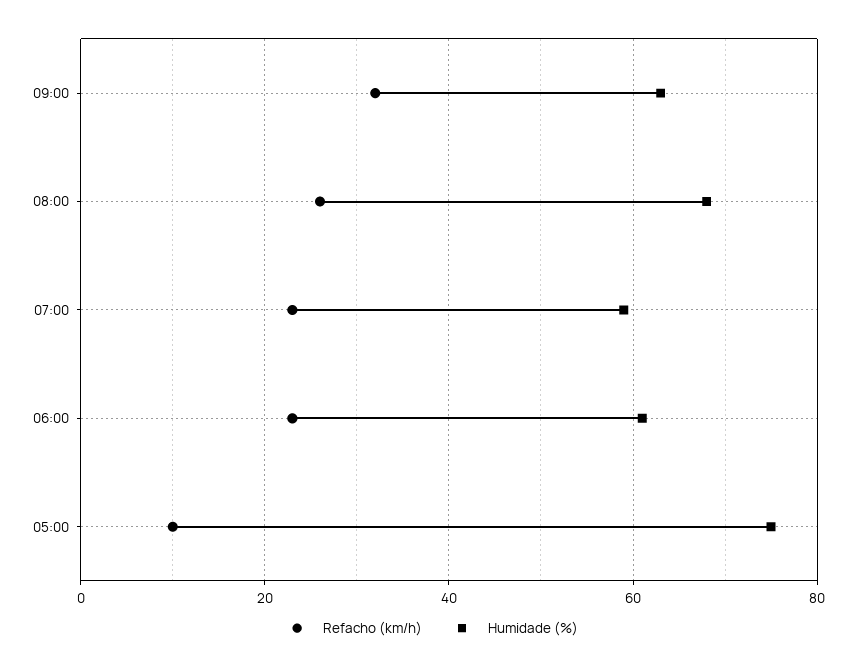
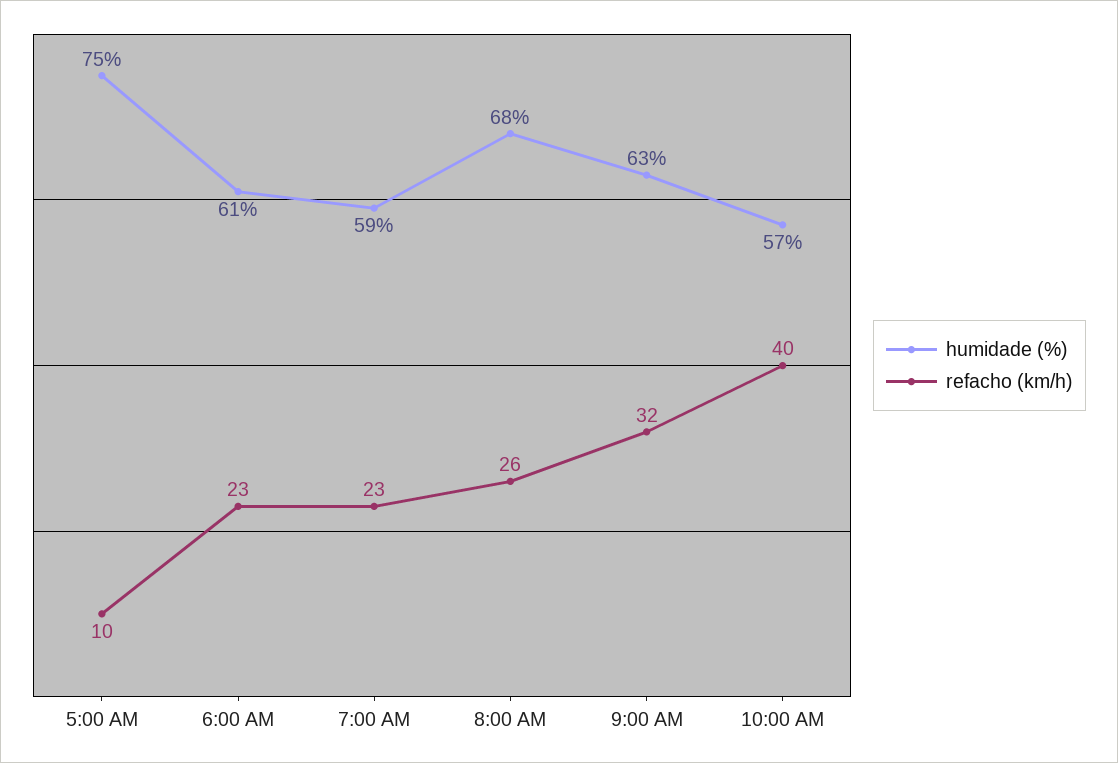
Humidade (%), 10:00 AM: none -> 57
Refacho (km/h), 10:00 AM: none -> 40

